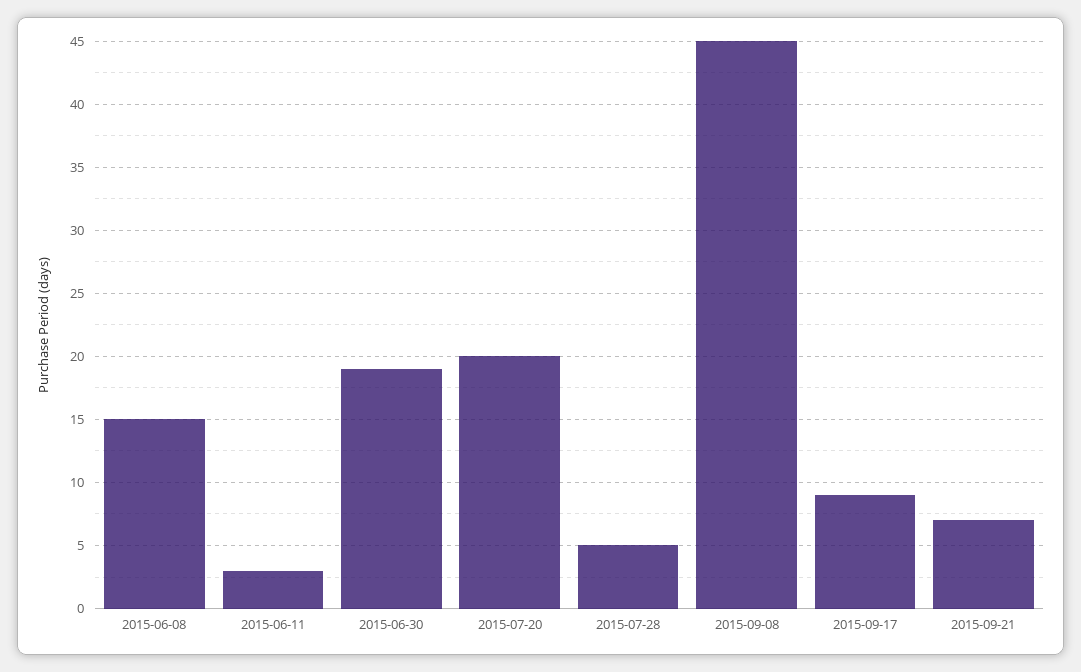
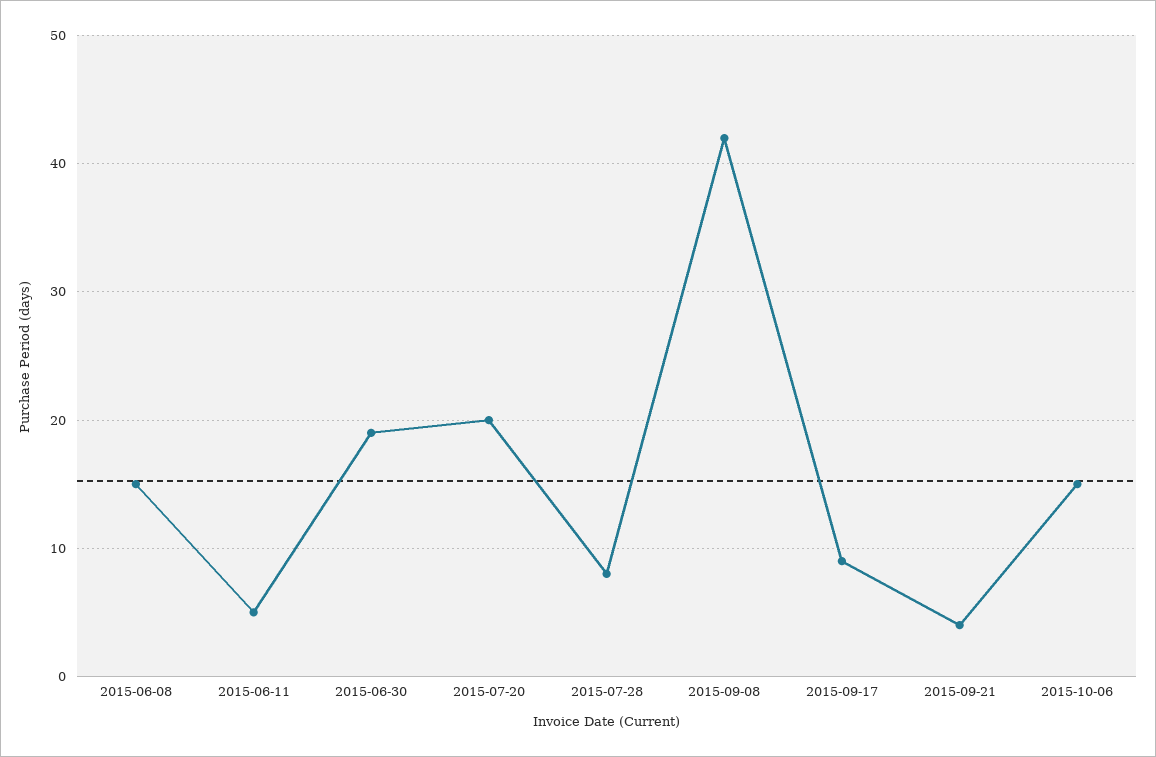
2015-06-11: 3 -> 5
2015-07-28: 5 -> 8
2015-09-08: 45 -> 42
2015-09-21: 7 -> 4
2015-10-06: none -> 15

